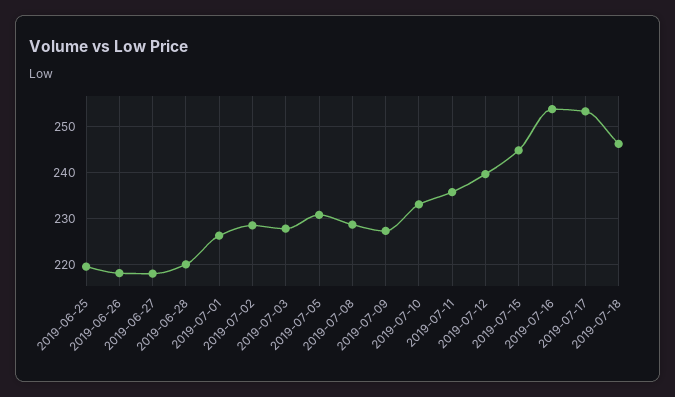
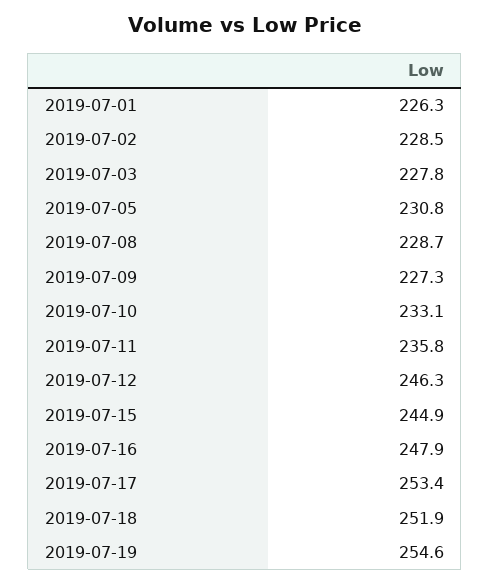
2019-06-25: 220 -> none
2019-06-26: 218 -> none
2019-06-27: 218 -> none
2019-06-28: 220 -> none
2019-07-12: 240 -> 246.3
2019-07-16: 254 -> 247.9
2019-07-18: 246 -> 251.9
2019-07-19: none -> 254.6

